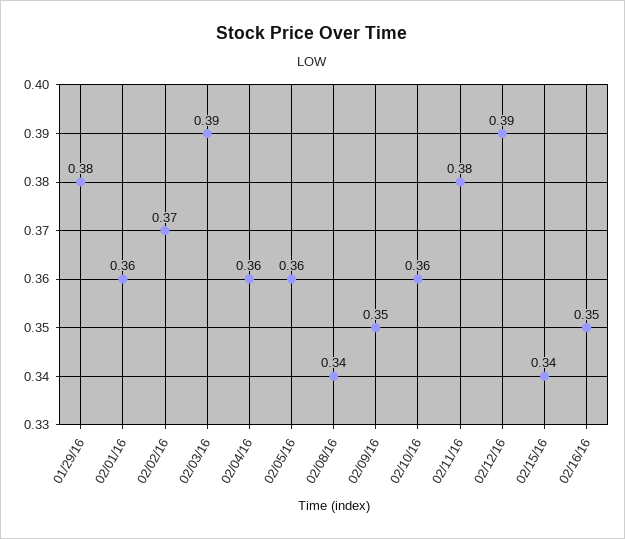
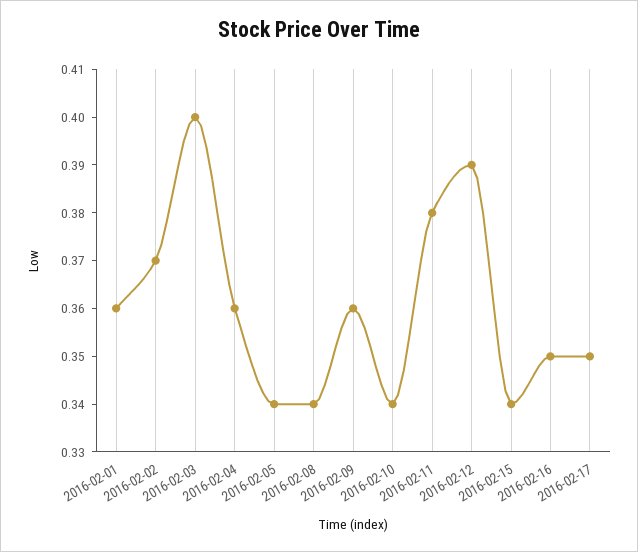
01/29/16: 0.38 -> none
02/03/16: 0.39 -> 0.4
02/05/16: 0.36 -> 0.34
02/09/16: 0.35 -> 0.36
02/10/16: 0.36 -> 0.34
2016-02-17: none -> 0.35

